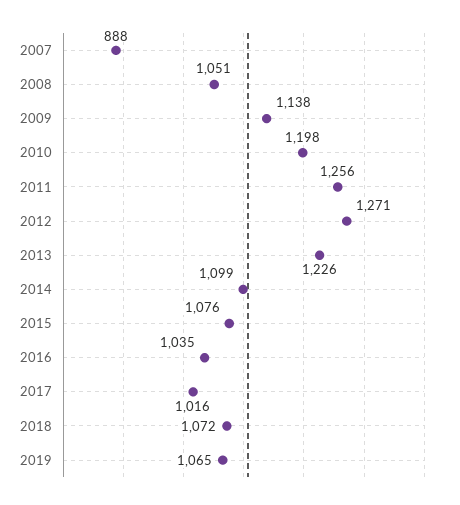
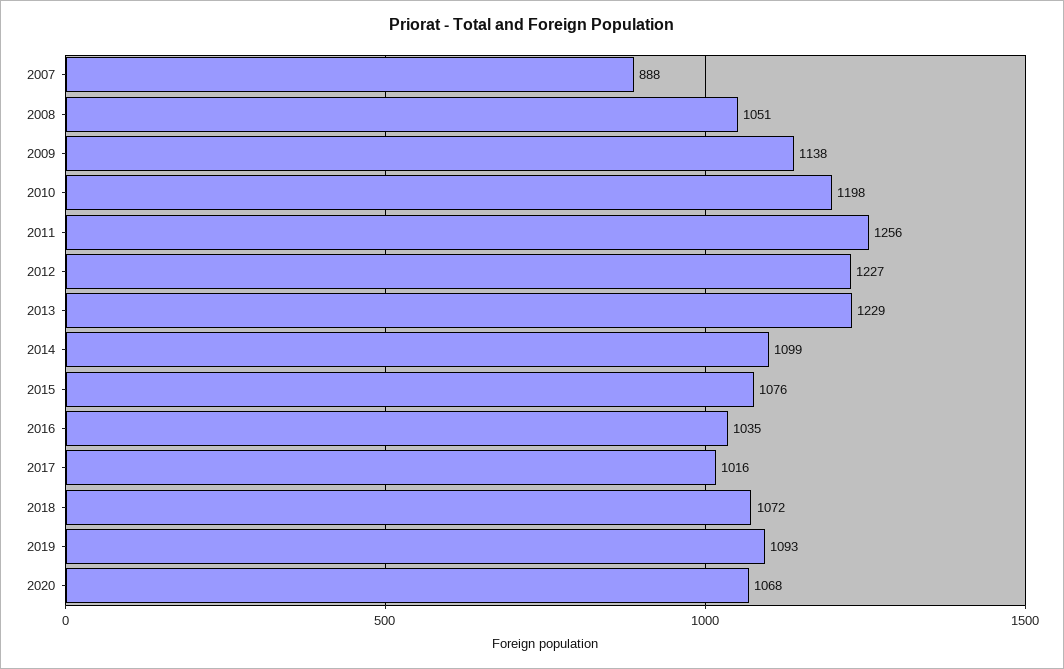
2012: 1271 -> 1227
2013: 1226 -> 1229
2019: 1065 -> 1093
2020: none -> 1068

